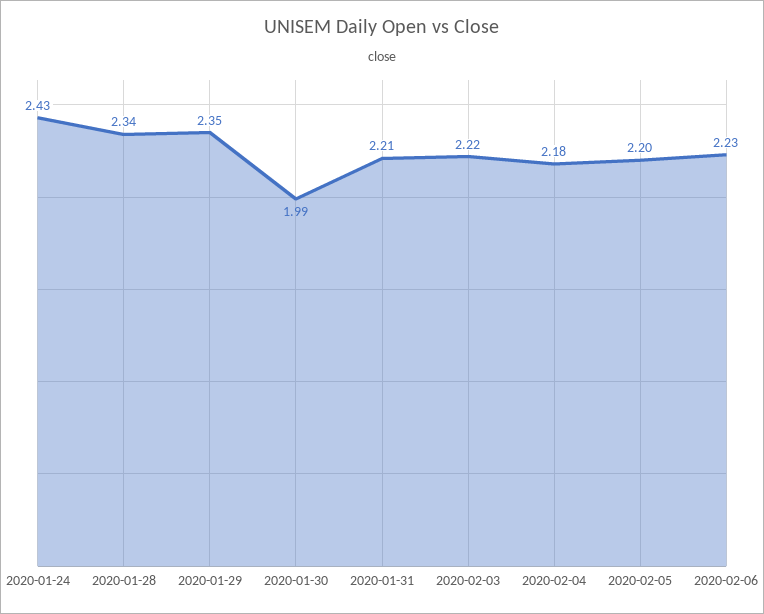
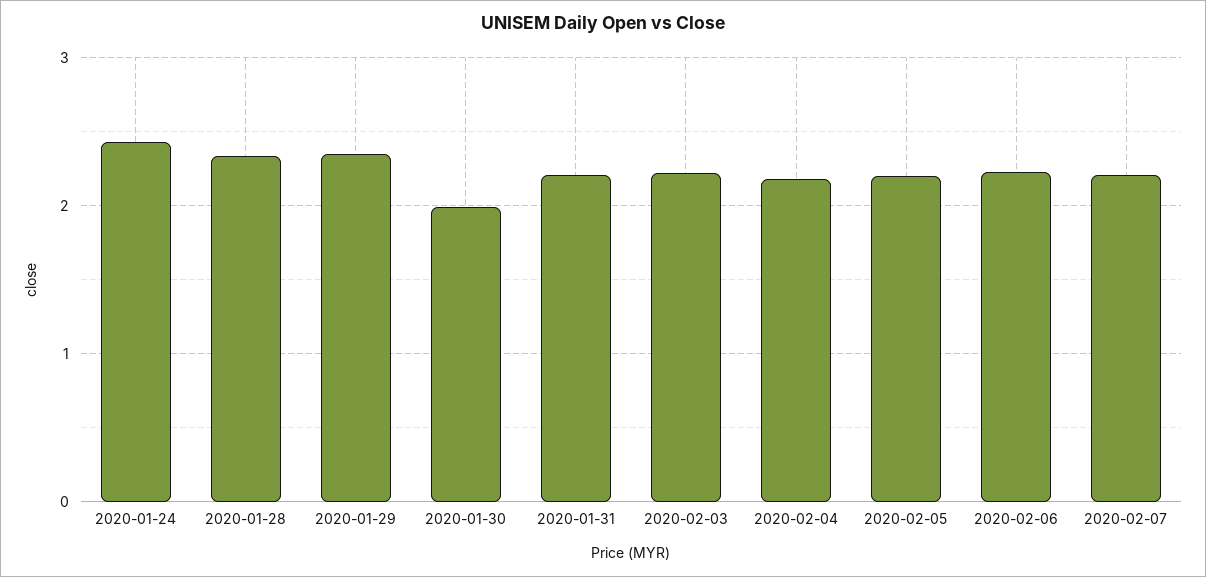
2020-02-07: none -> 2.2

